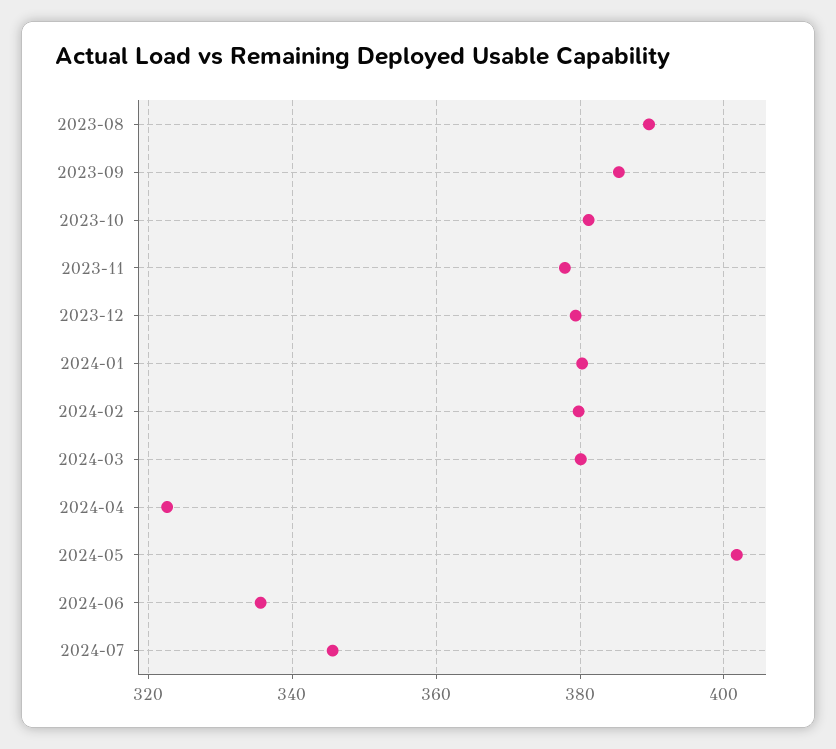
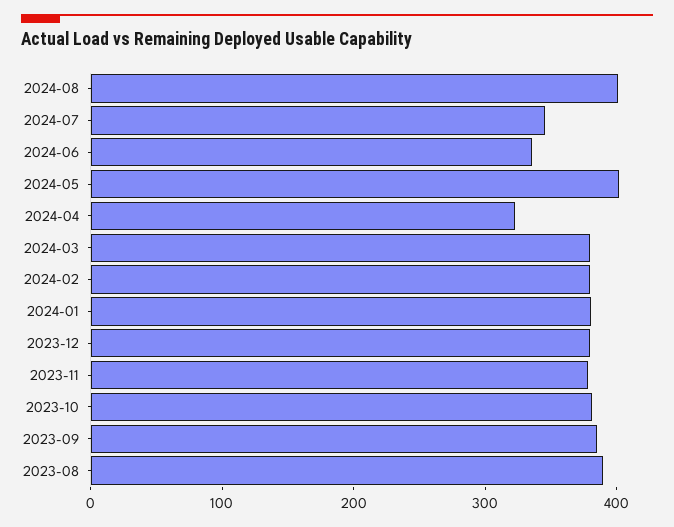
2024-08: none -> 400

